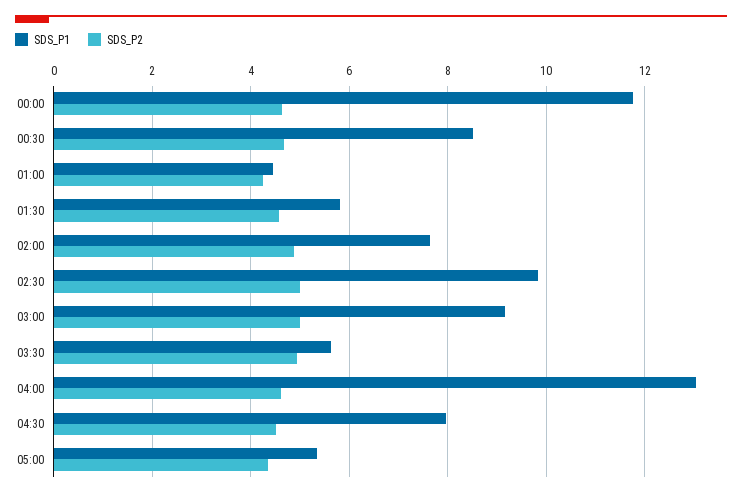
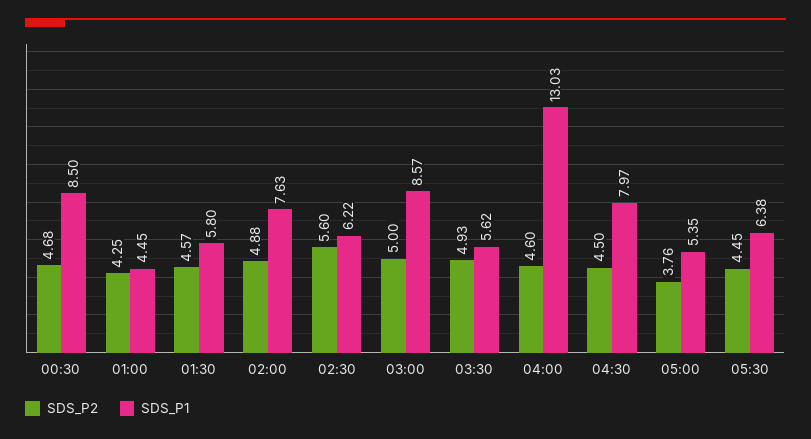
SDS_P1, 00:00: 11.8 -> none
SDS_P2, 00:00: 4.6 -> none
SDS_P1, 02:30: 9.8 -> 6.22
SDS_P2, 02:30: 5 -> 5.6
SDS_P1, 03:00: 9.2 -> 8.57
SDS_P2, 05:00: 4.4 -> 3.76
SDS_P2, 05:30: none -> 4.45
SDS_P1, 05:30: none -> 6.38

